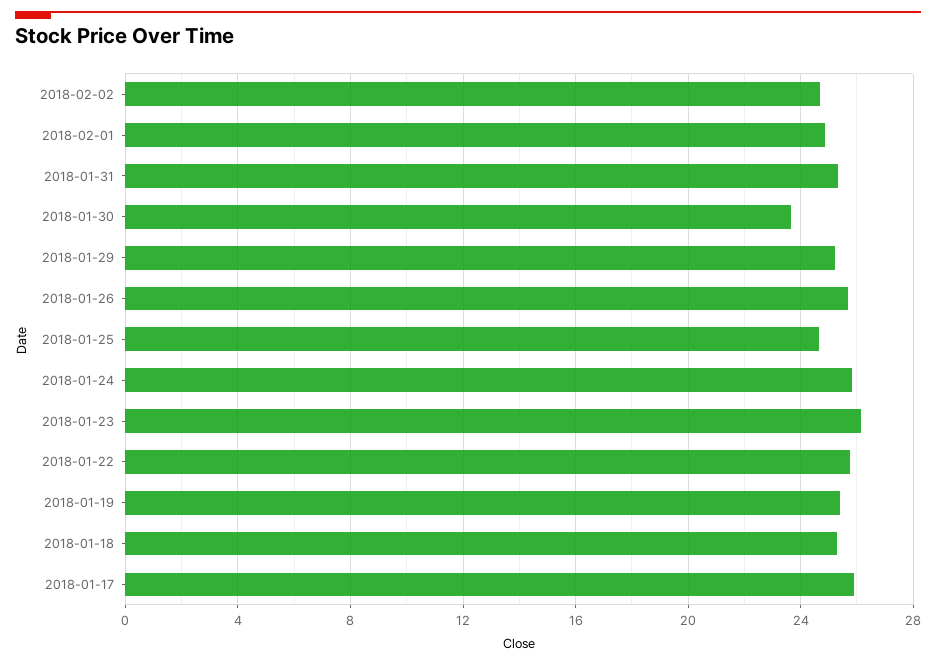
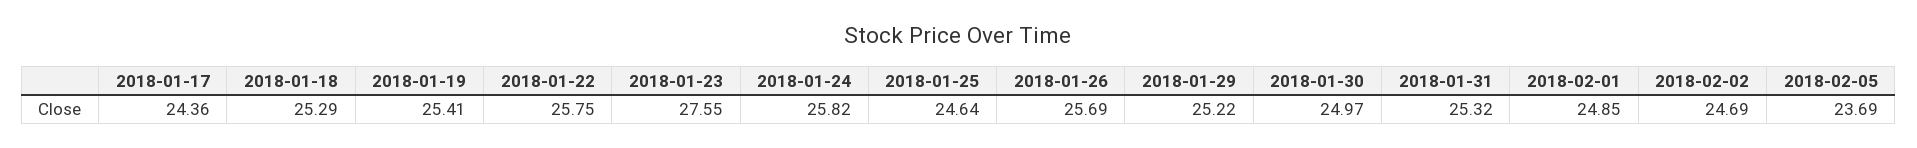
2018-01-30: 23.5 -> 24.97
2018-01-23: 26 -> 27.55
2018-01-17: 26 -> 24.36
2018-02-05: none -> 23.69

